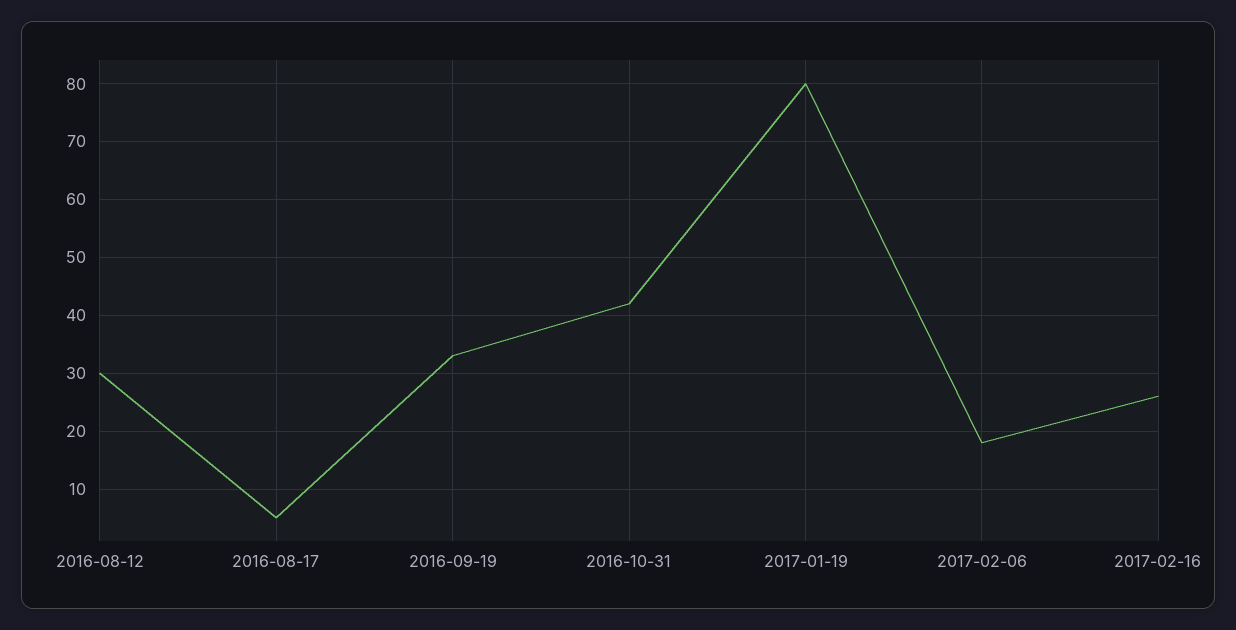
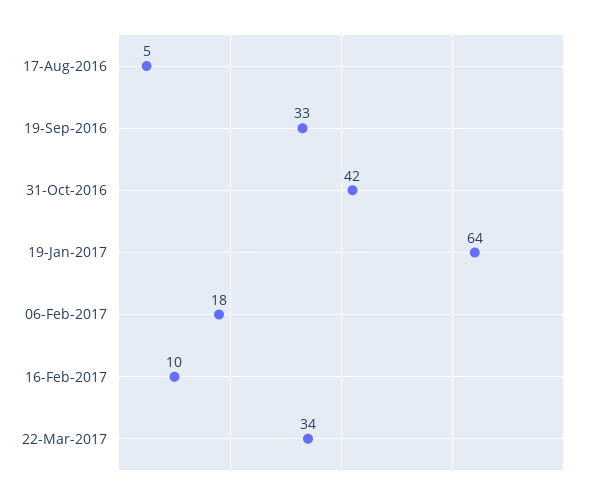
2016-08-12: 30 -> none
2017-01-19: 80 -> 64
2017-02-16: 25 -> 10
22-Mar-2017: none -> 34

